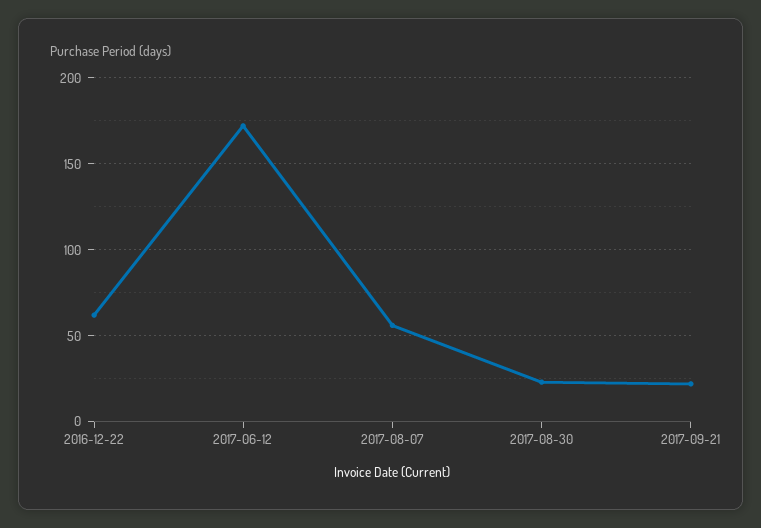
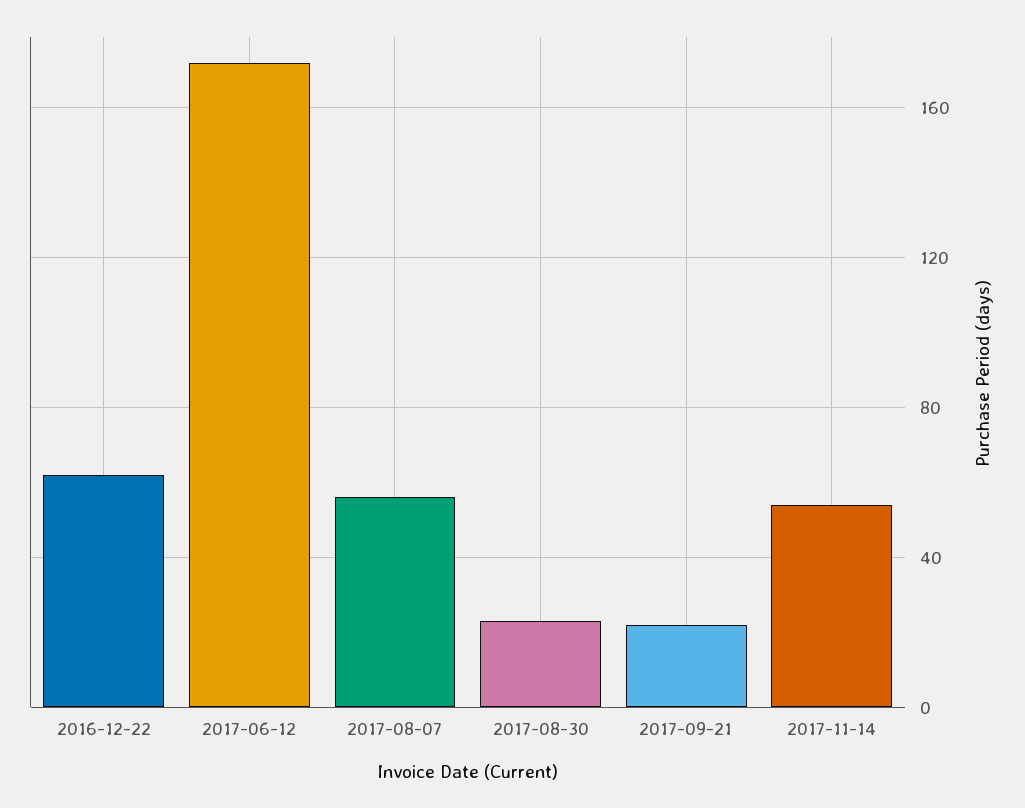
2017-11-14: none -> 55

